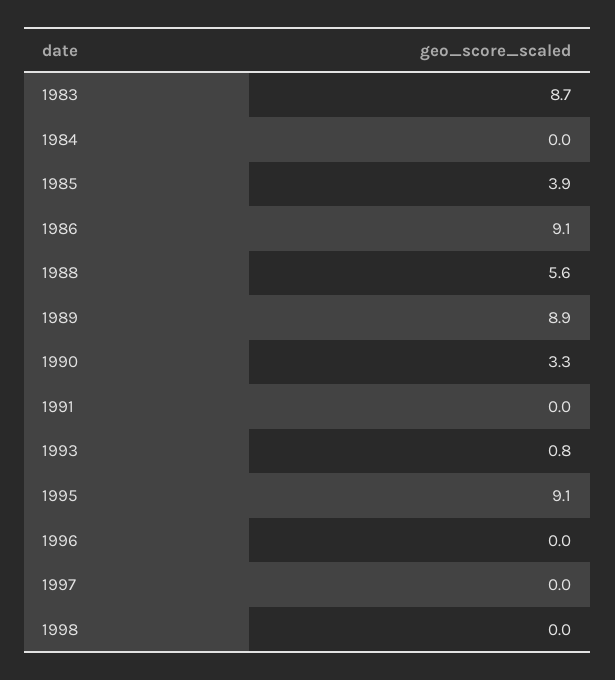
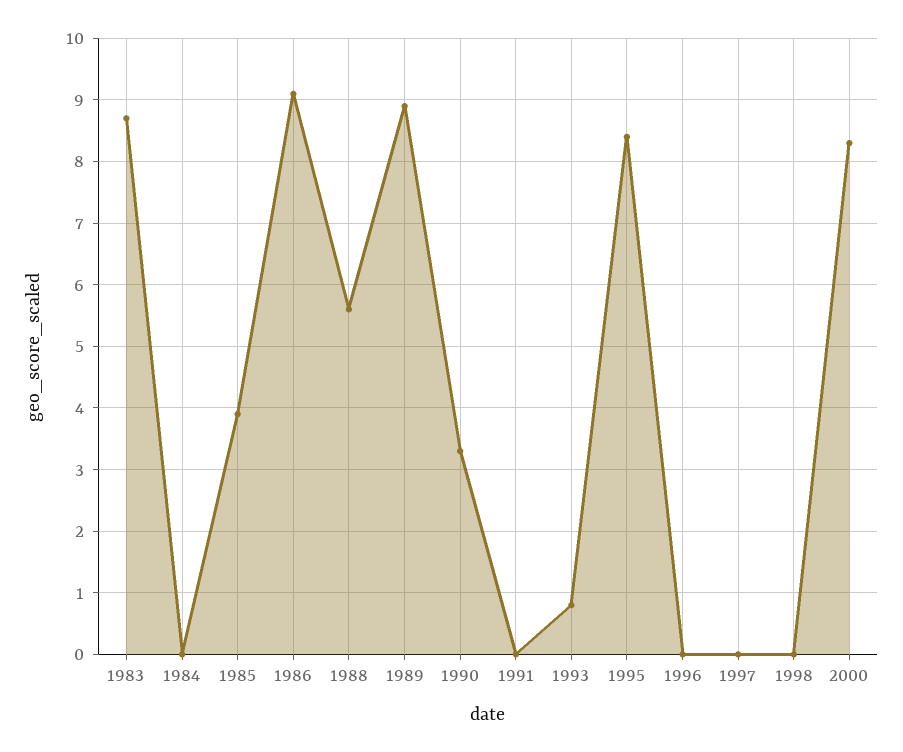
1995: 9.1 -> 8.4
2000: none -> 8.3

